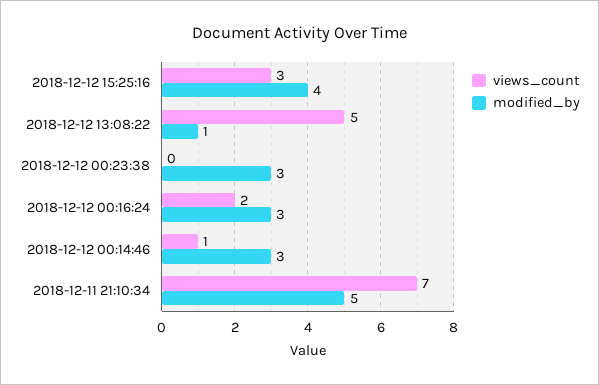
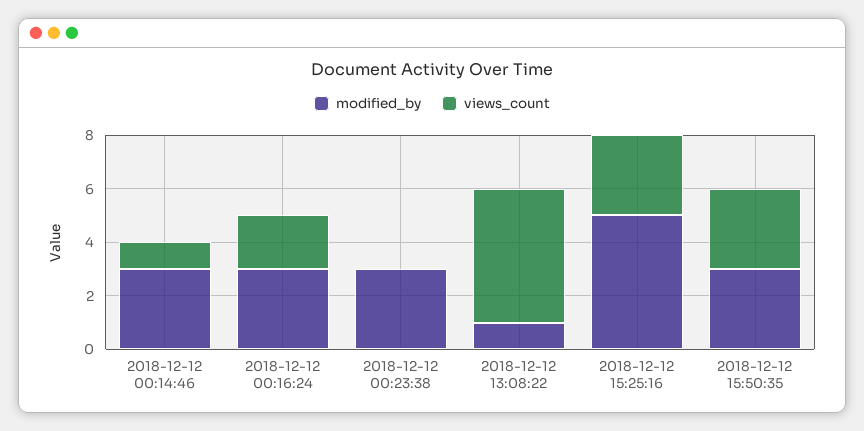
modified_by, 2018-12-12 15:25:16: 4 -> 5
views_count, 2018-12-11 21:10:34: 7 -> none
modified_by, 2018-12-11 21:10:34: 5 -> none
modified_by, 2018-12-12 15:50:35: none -> 3
views_count, 2018-12-12 15:50:35: none -> 3

